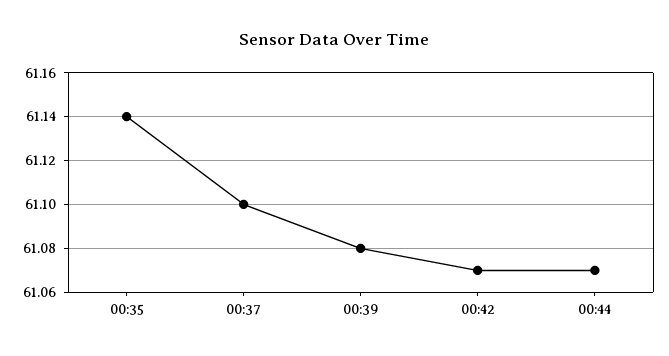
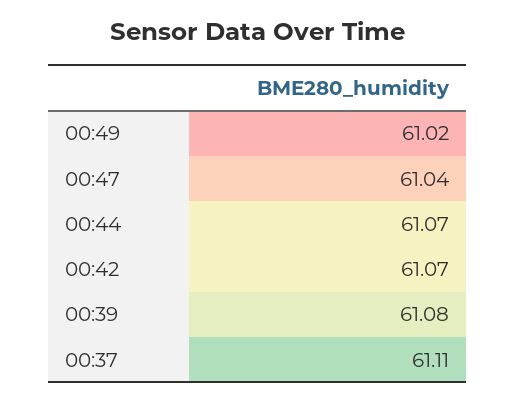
00:35: 61.14 -> none
00:37: 61.1 -> 61.11
00:49: none -> 61.02
00:47: none -> 61.04

